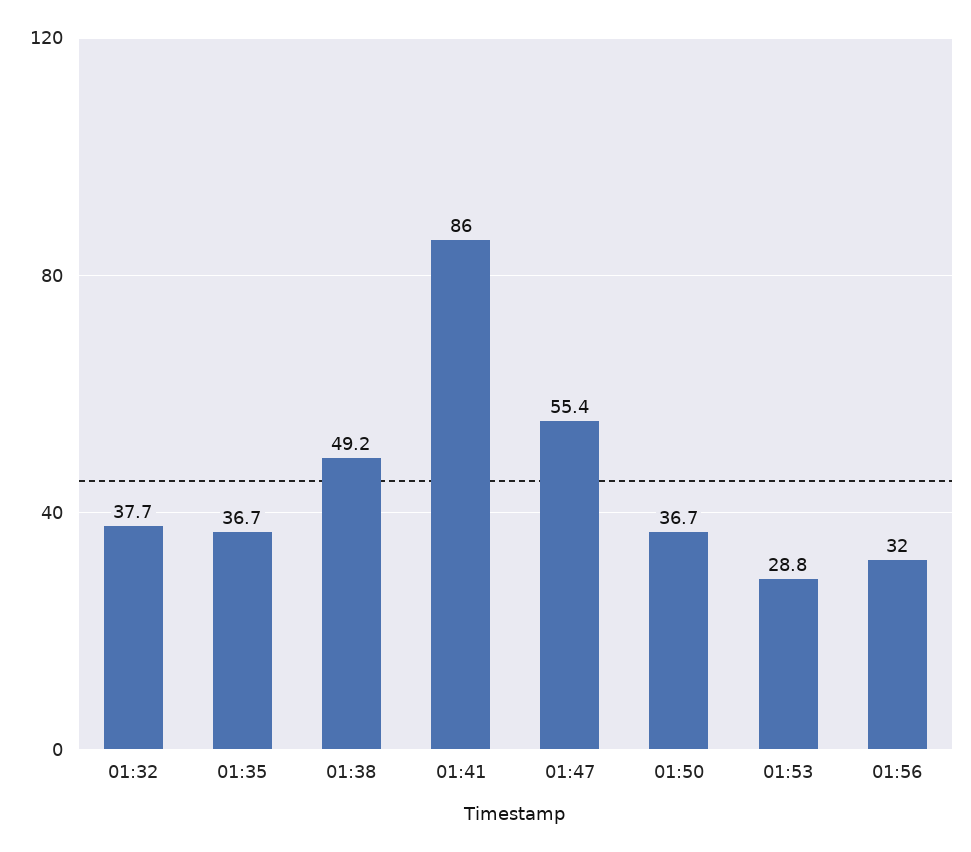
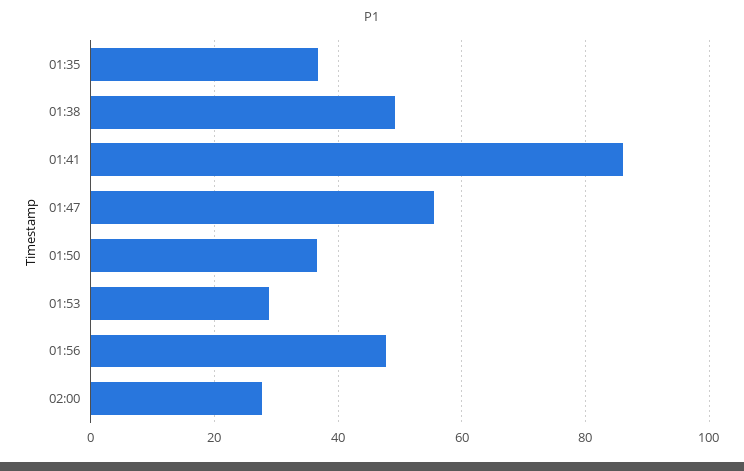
01:32: 37.7 -> none
01:56: 32 -> 48
02:00: none -> 28

